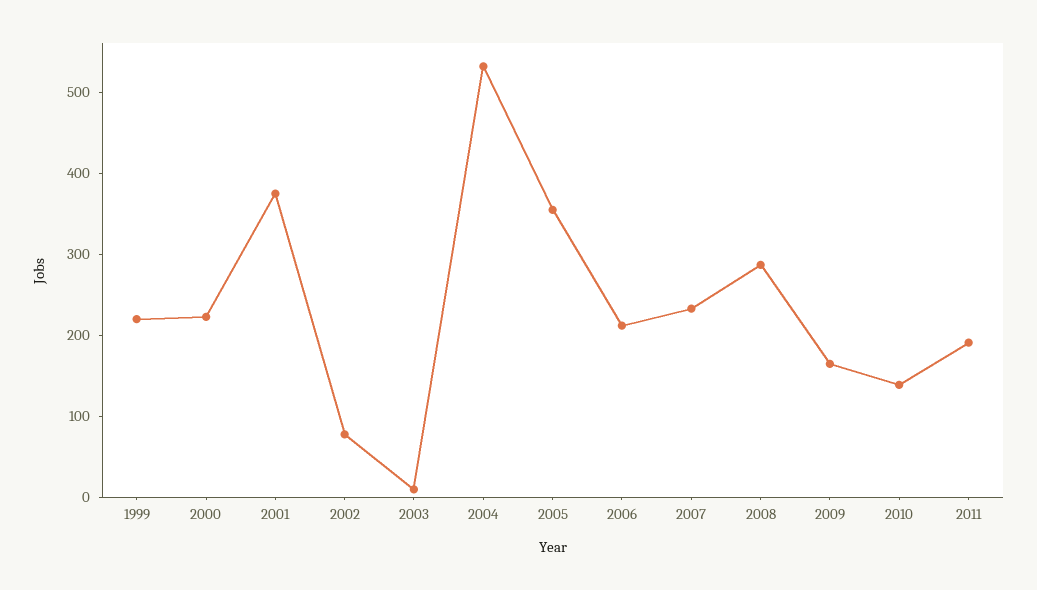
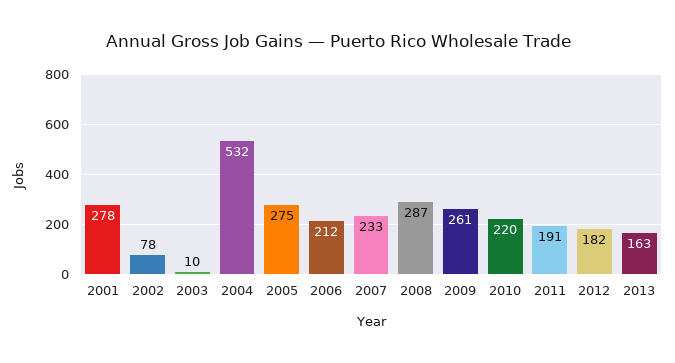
1999: 220 -> none
2000: 220 -> none
2001: 380 -> 278
2005: 360 -> 275
2009: 160 -> 261
2010: 140 -> 220
2012: none -> 182
2013: none -> 163

